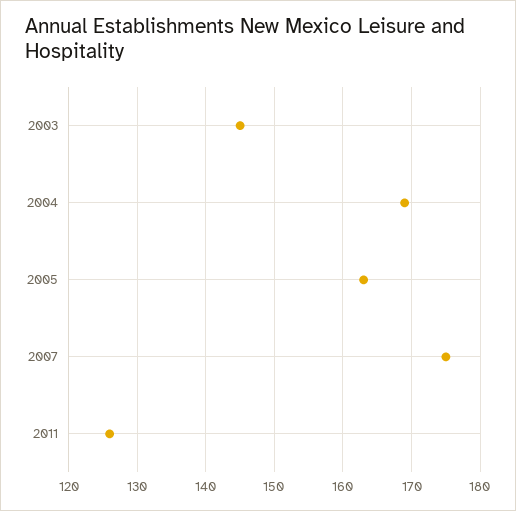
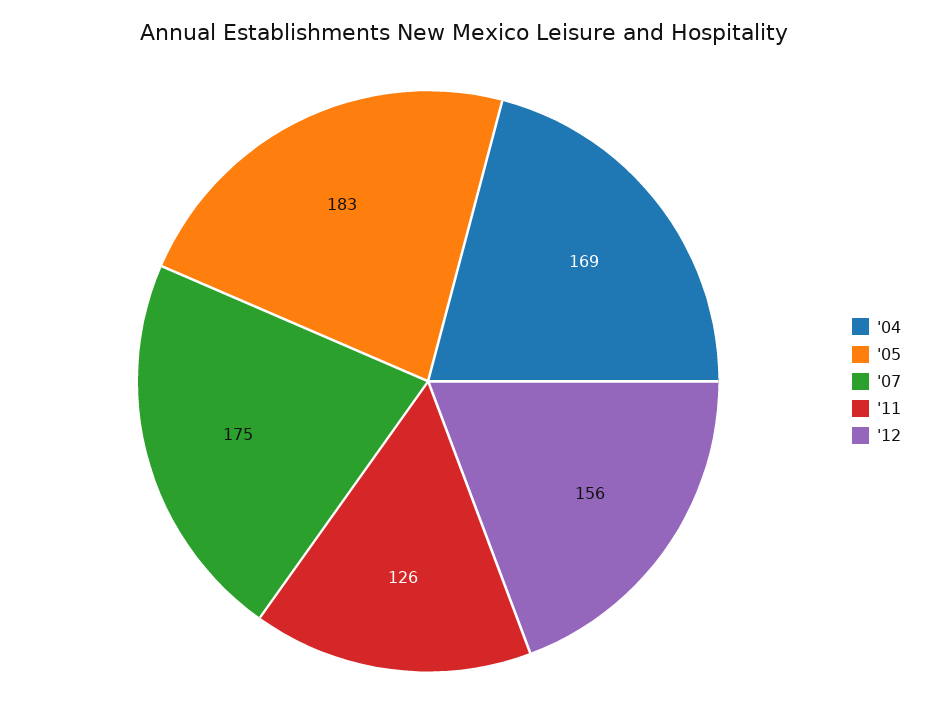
2003: 145 -> none
2005: 163 -> 183
'12: none -> 156

